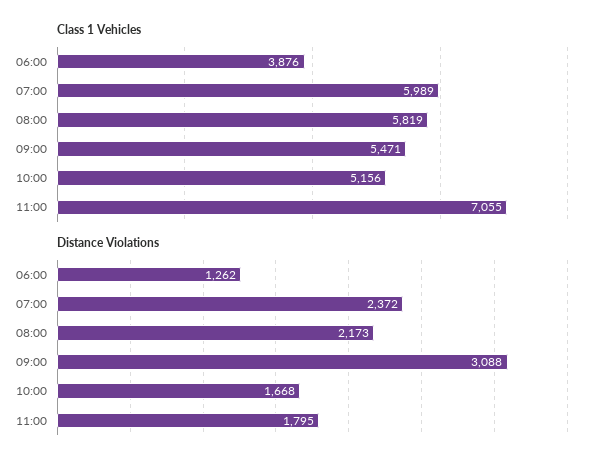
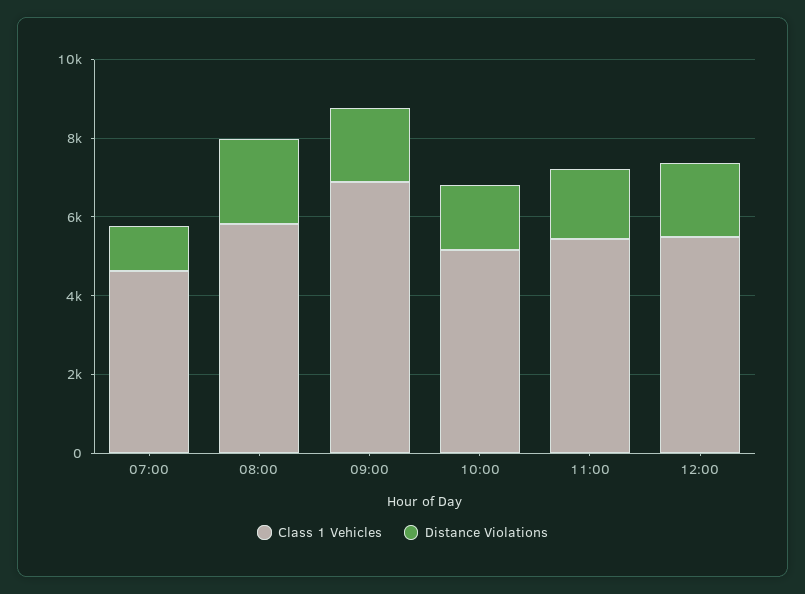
Class 1 Vehicles, 06:00: 3876 -> none
Class 1 Vehicles, 07:00: 5989 -> 4500
Class 1 Vehicles, 09:00: 5471 -> 7000
Class 1 Vehicles, 11:00: 7055 -> 5500
Distance Violations, 06:00: 1262 -> none
Distance Violations, 07:00: 2372 -> 1000
Distance Violations, 09:00: 3088 -> 2000
Class 1 Vehicles, 12:00: none -> 5500
Distance Violations, 12:00: none -> 2000

